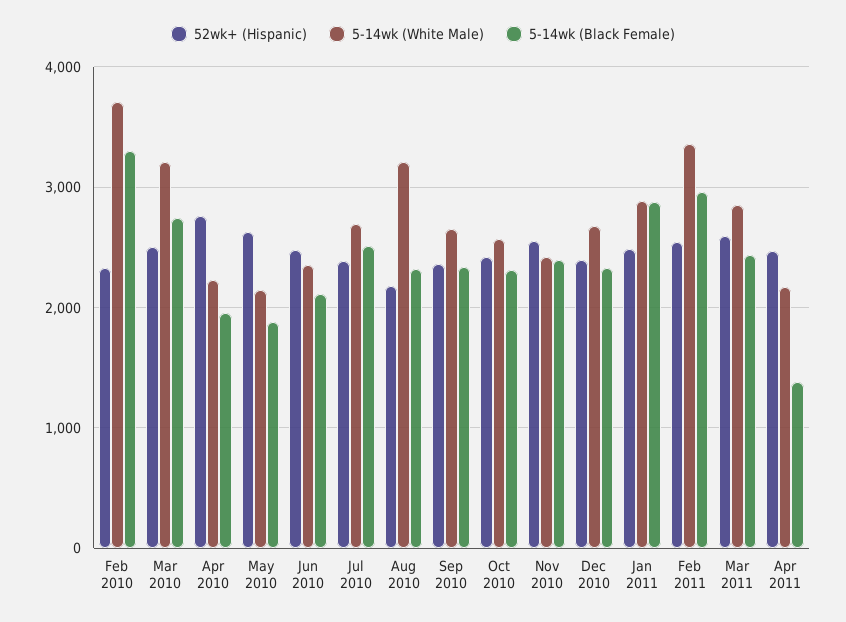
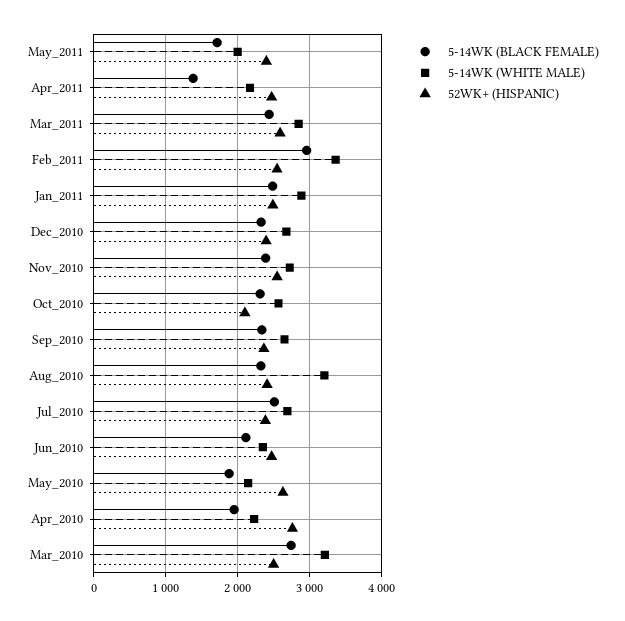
52wk+ (Hispanic), Feb 2010: 2300 -> none
5-14wk (White Male), Feb 2010: 3700 -> none
5-14wk (Black Female), Feb 2010: 3300 -> none
52wk+ (Hispanic), Aug 2010: 2200 -> 2400
52wk+ (Hispanic), Oct 2010: 2400 -> 2100
5-14wk (White Male), Nov 2010: 2400 -> 2700
5-14wk (Black Female), Jan 2011: 2900 -> 2500
5-14wk (Black Female), May_2011: none -> 1700
5-14wk (White Male), May_2011: none -> 2000
52wk+ (Hispanic), May_2011: none -> 2400

